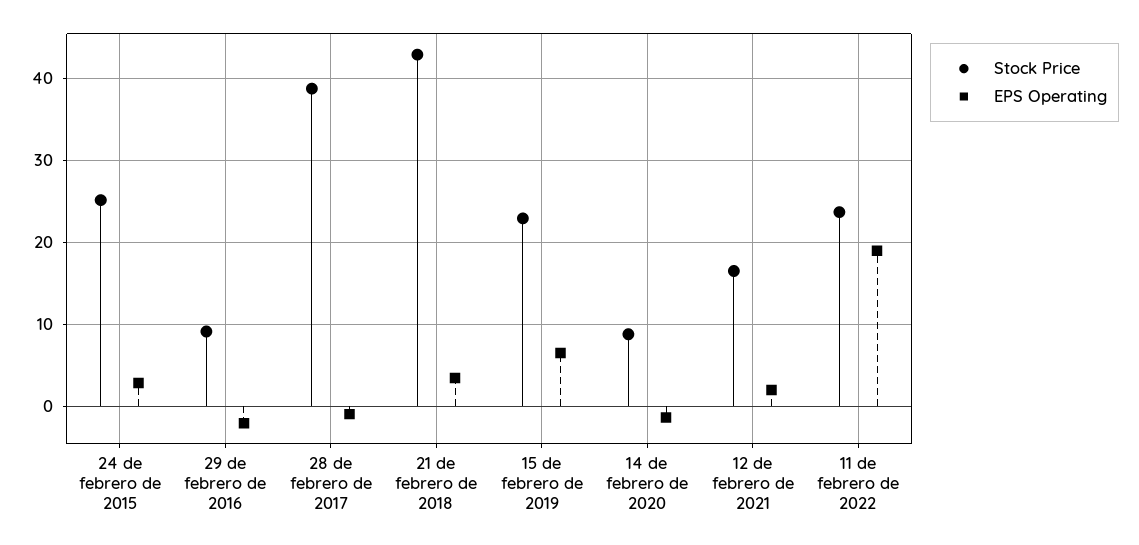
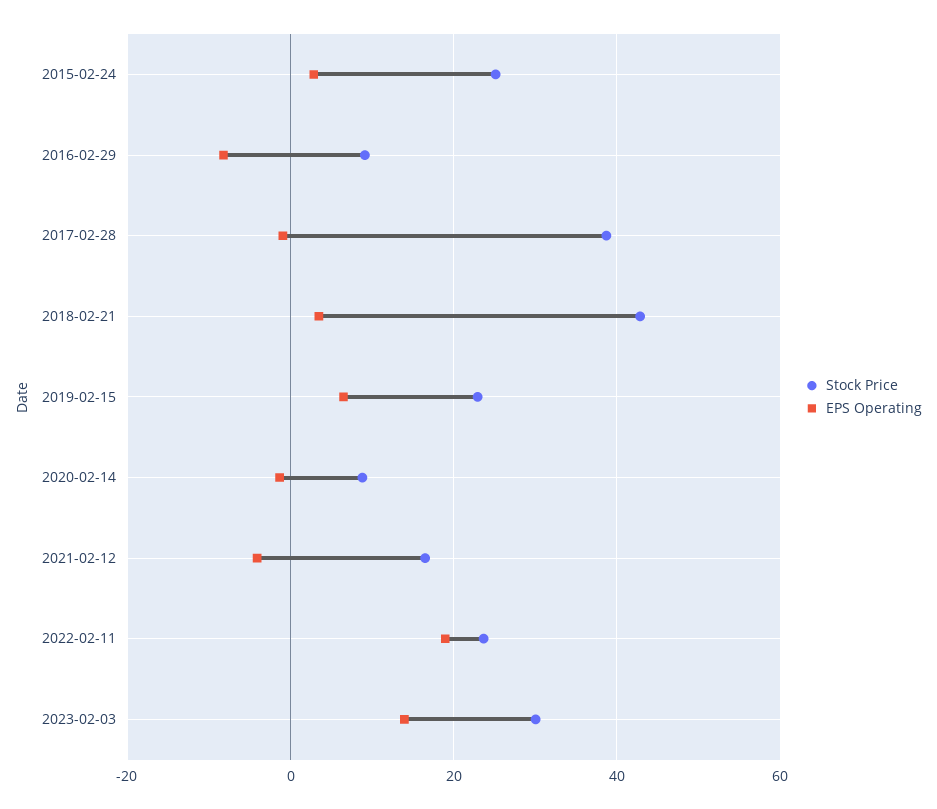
EPS Operating, 29 de febrero de 2016: -2 -> -8
EPS Operating, 12 de febrero de 2021: 2 -> -4
Stock Price, 2023-02-03: none -> 30
EPS Operating, 2023-02-03: none -> 14

